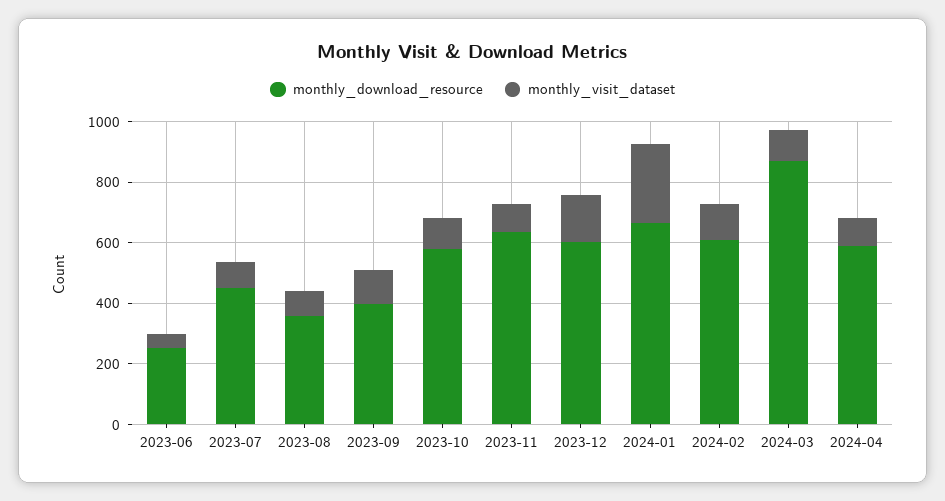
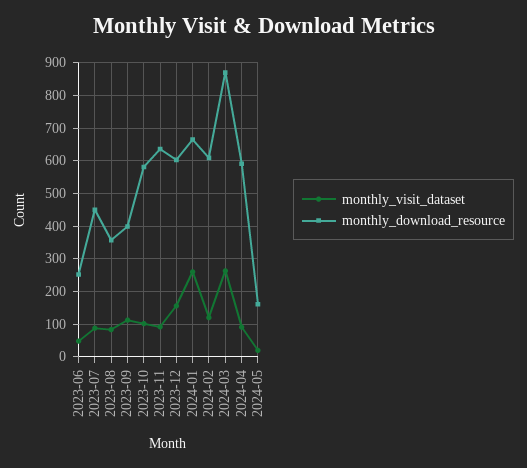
monthly_visit_dataset, 2024-03: 100 -> 260
monthly_visit_dataset, 2024-05: none -> 20
monthly_download_resource, 2024-05: none -> 160

